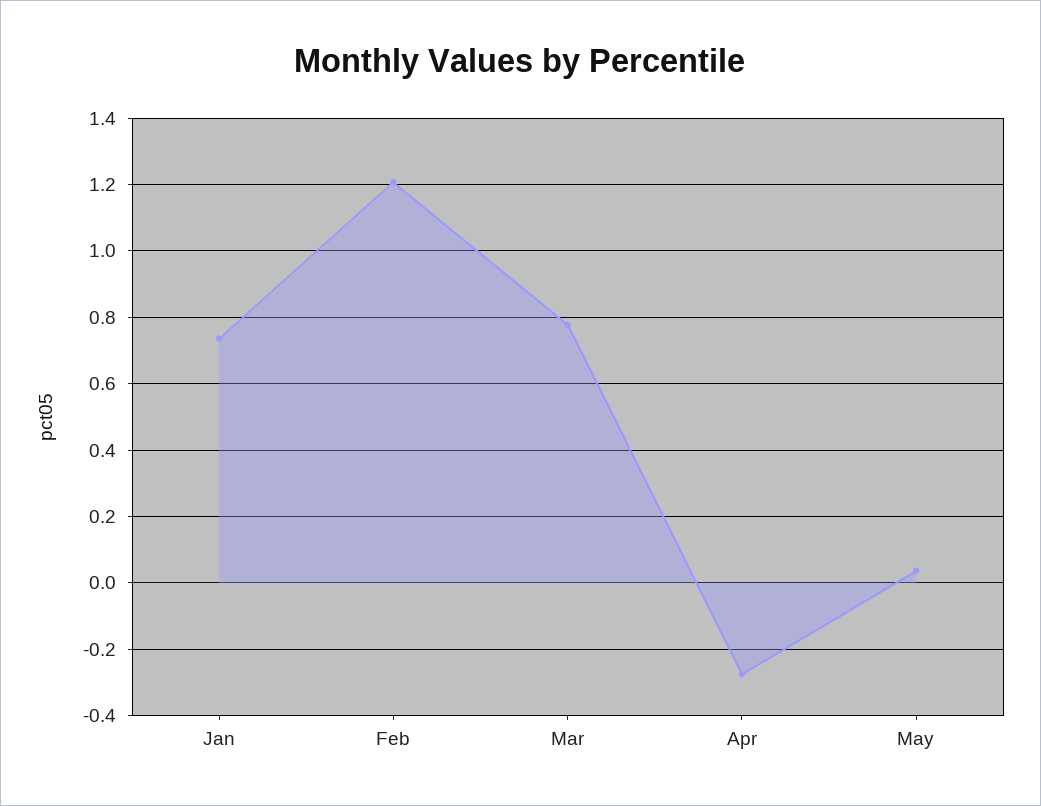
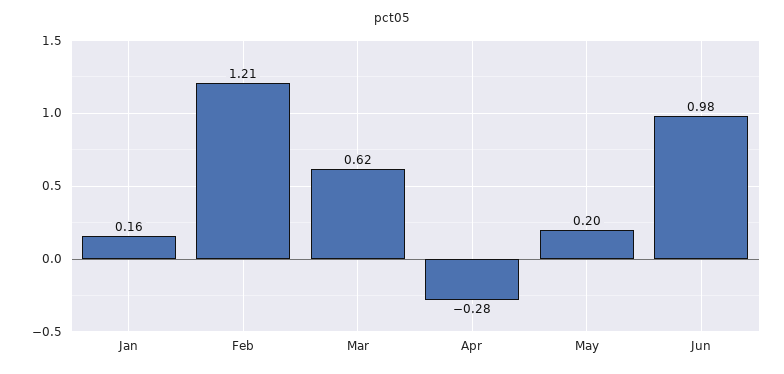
Jan: 0.74 -> 0.16
Mar: 0.78 -> 0.62
May: 0.04 -> 0.2
Jun: none -> 0.98

